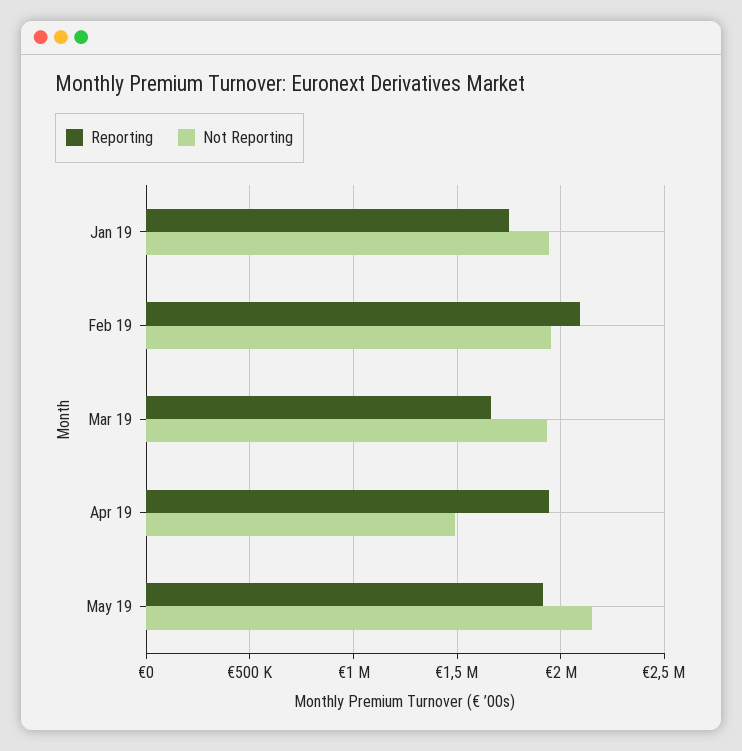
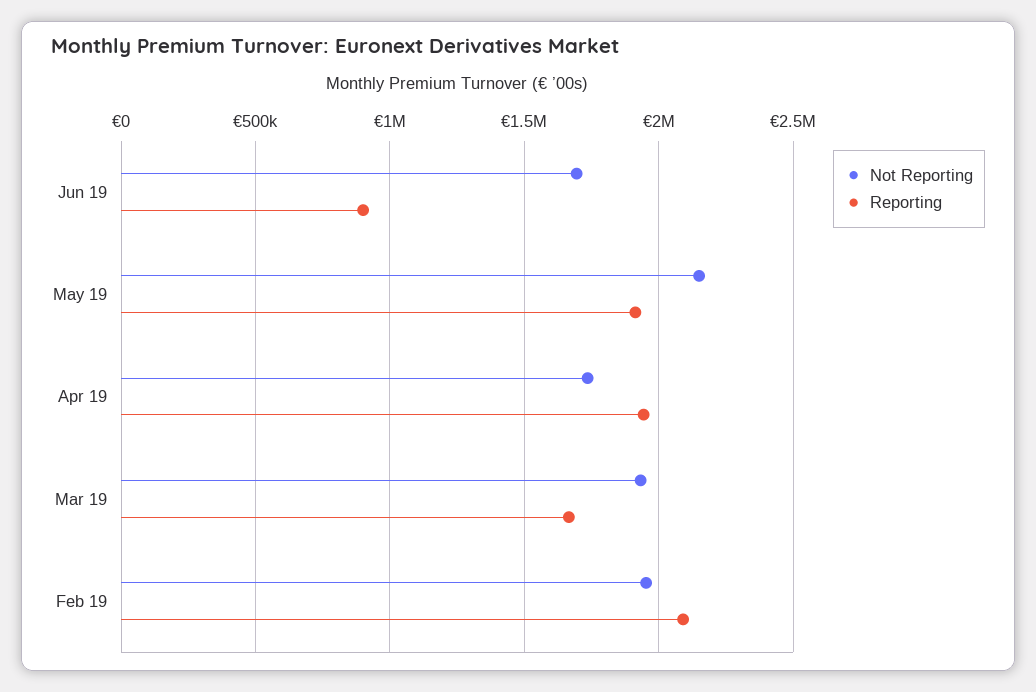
Reporting, Jan 19: 1750000 -> none
Not Reporting, Jan 19: 1950000 -> none
Not Reporting, Apr 19: 1500000 -> 1750000
Not Reporting, Jun 19: none -> 1700000
Reporting, Jun 19: none -> 900000

